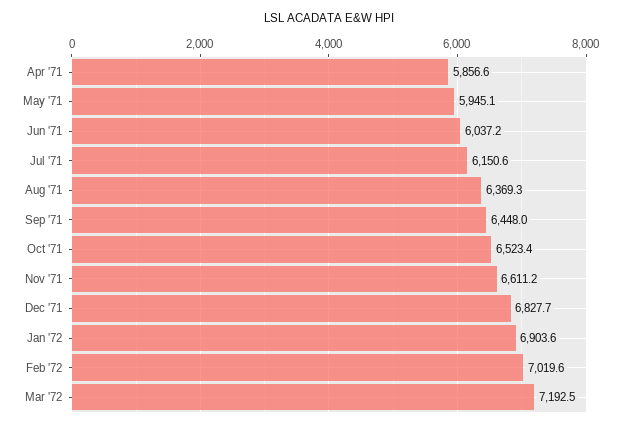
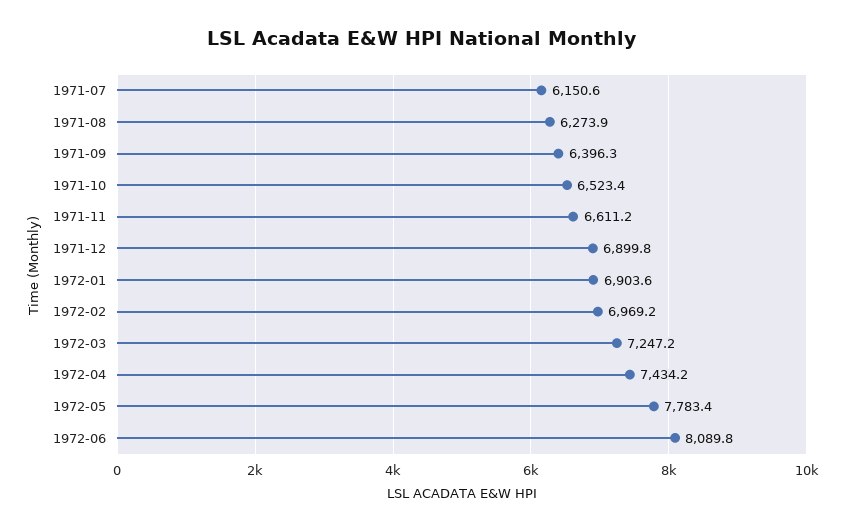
Apr '71: 5856.6 -> none
May '71: 5945.1 -> none
Jun '71: 6037.2 -> none
Aug '71: 6369.3 -> 6273.9
Sep '71: 6448 -> 6396.3
Dec '71: 6827.7 -> 6899.8
Feb '72: 7019.6 -> 6969.2
Mar '72: 7192.5 -> 7247.2
1972-04: none -> 7434.2
1972-05: none -> 7783.4
1972-06: none -> 8089.8

